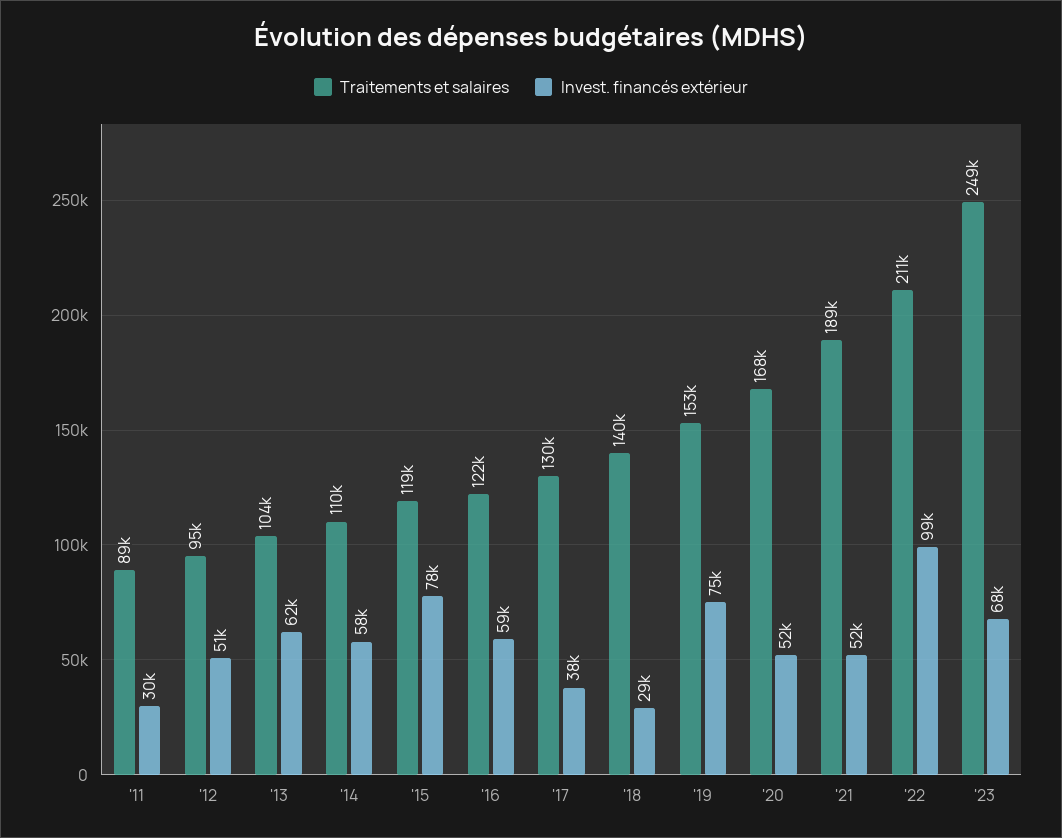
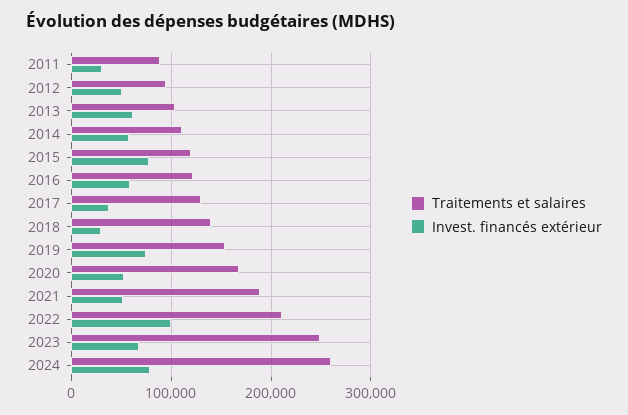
Traitements et salaires, 2024: none -> 260000
Invest. financés extérieur, 2024: none -> 80000

